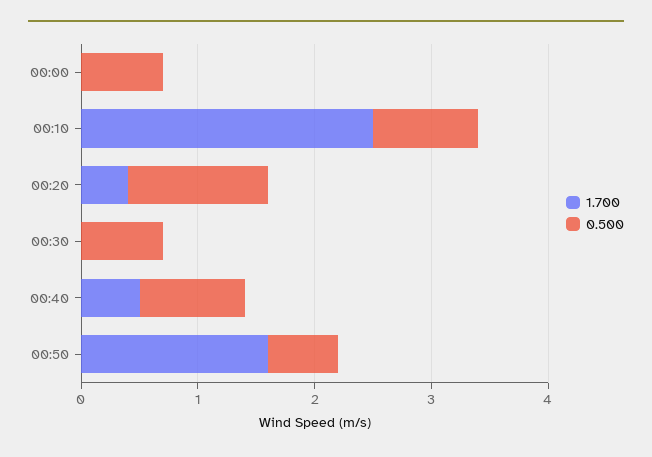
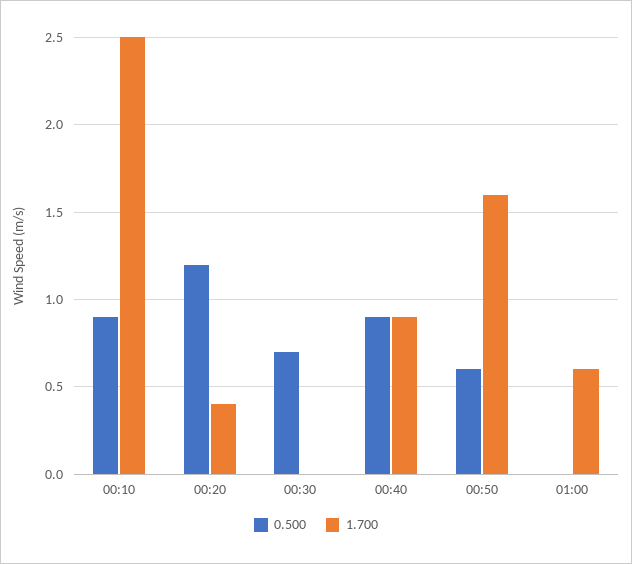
1.700, 00:00: 0 -> none
0.500, 00:00: 0.7 -> none
1.700, 00:40: 0.5 -> 0.9
0.500, 01:00: none -> 0
1.700, 01:00: none -> 0.6

